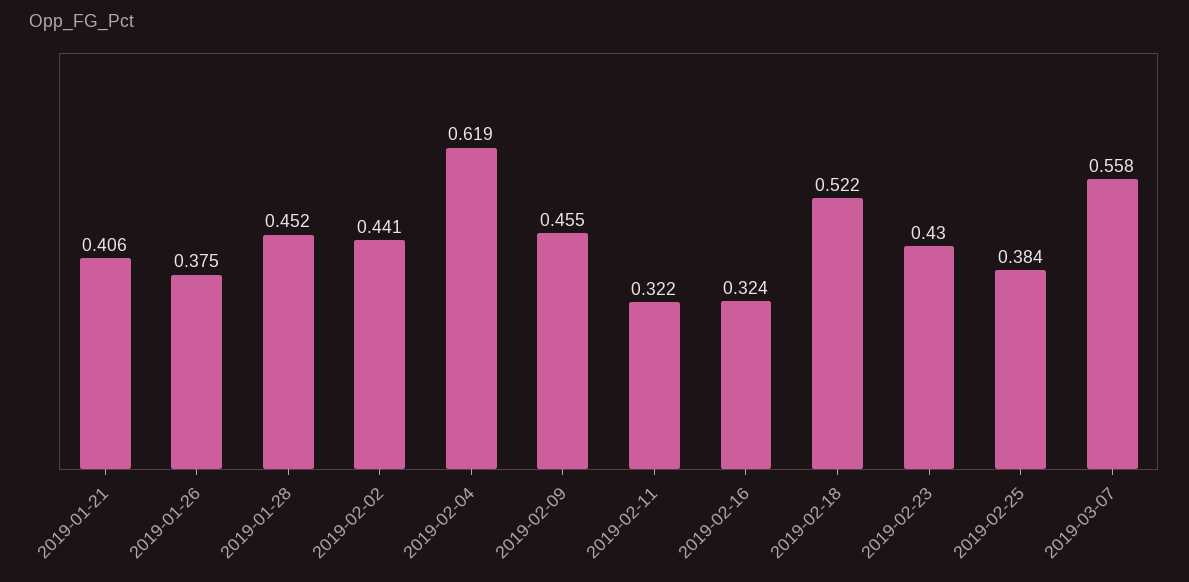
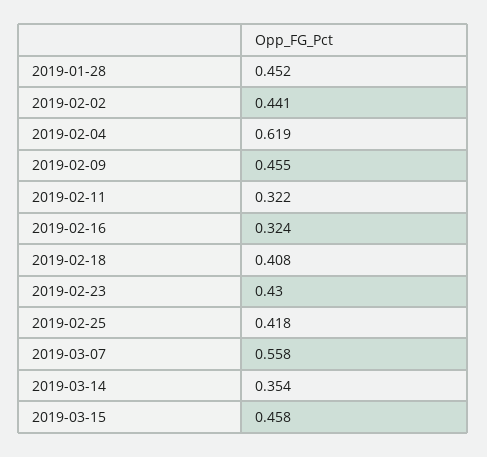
2019-01-21: 0.406 -> none
2019-01-26: 0.375 -> none
2019-02-18: 0.522 -> 0.408
2019-02-25: 0.384 -> 0.418
2019-03-14: none -> 0.354
2019-03-15: none -> 0.458

